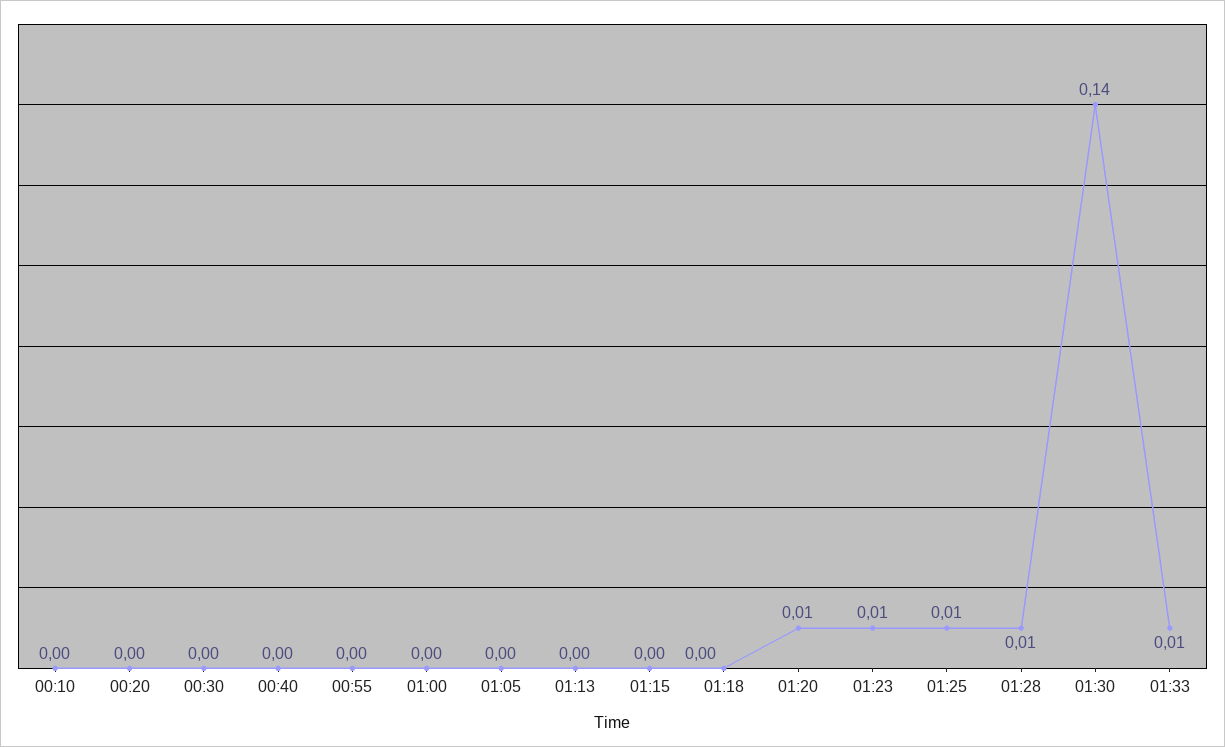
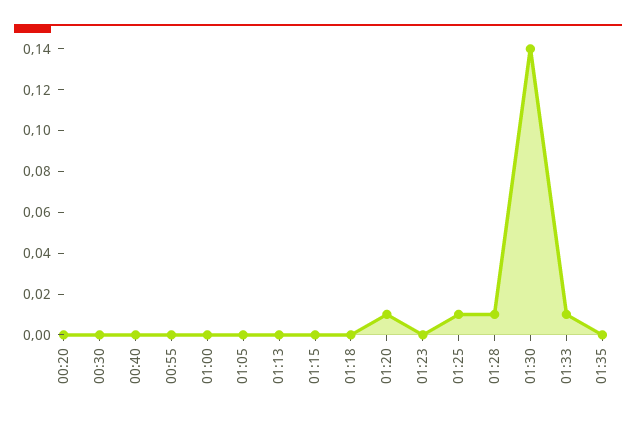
00:10: 0 -> none
01:23: 0.01 -> 0
01:35: none -> 0

